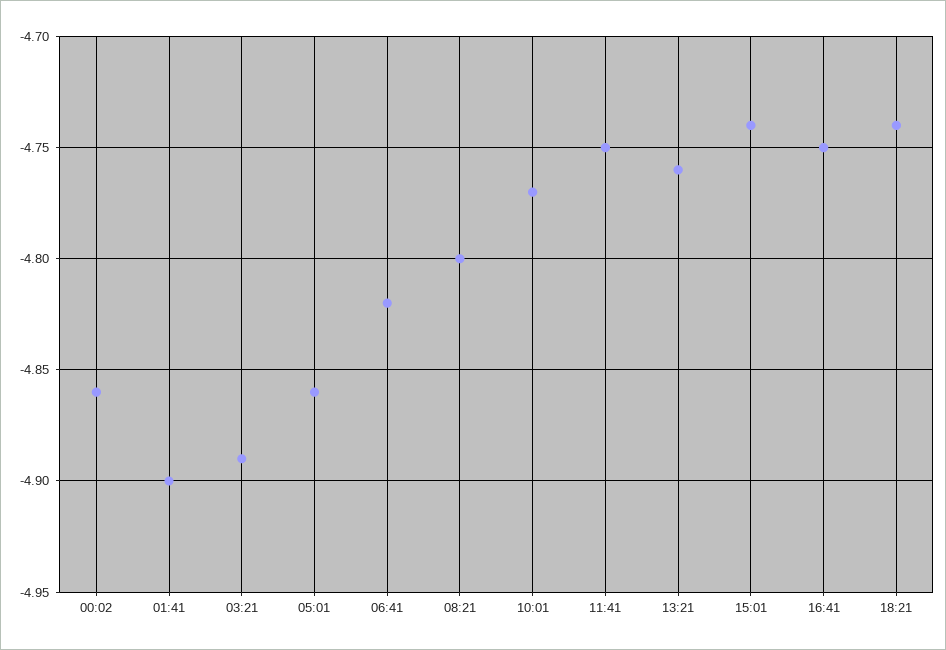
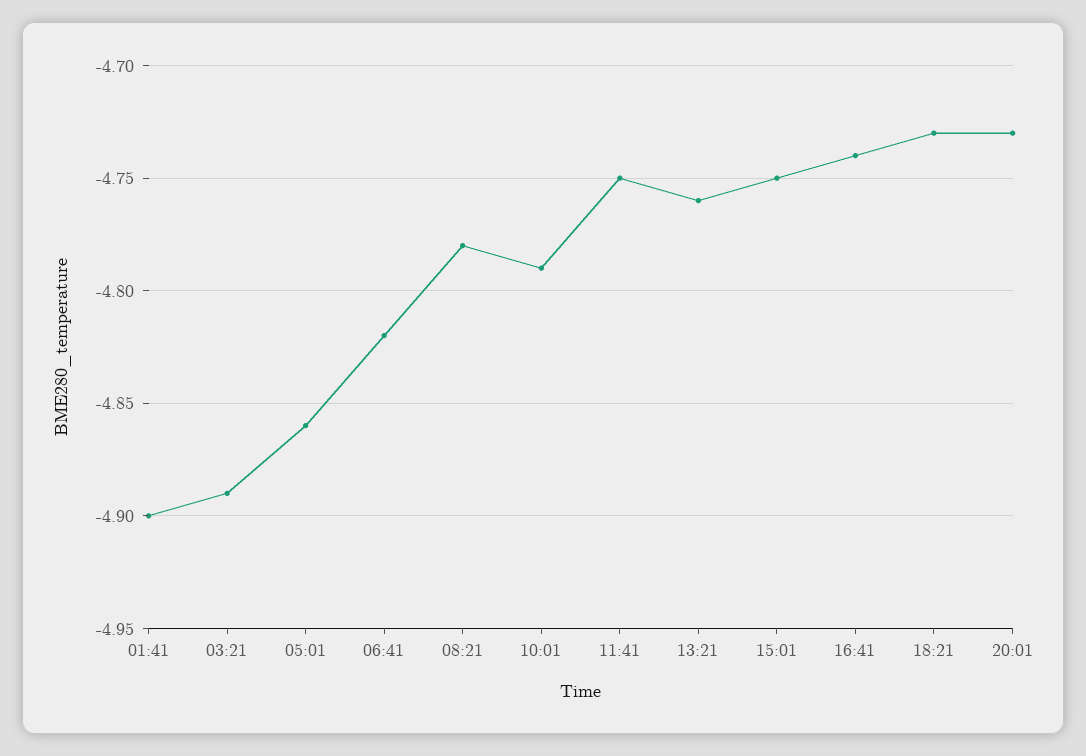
00:02: -4.86 -> none
08:21: -4.8 -> -4.78
10:01: -4.77 -> -4.79
15:01: -4.74 -> -4.75
16:41: -4.75 -> -4.74
18:21: -4.74 -> -4.73
20:01: none -> -4.73

